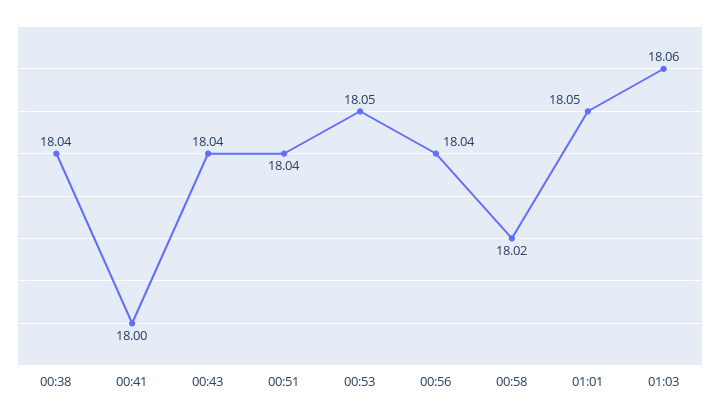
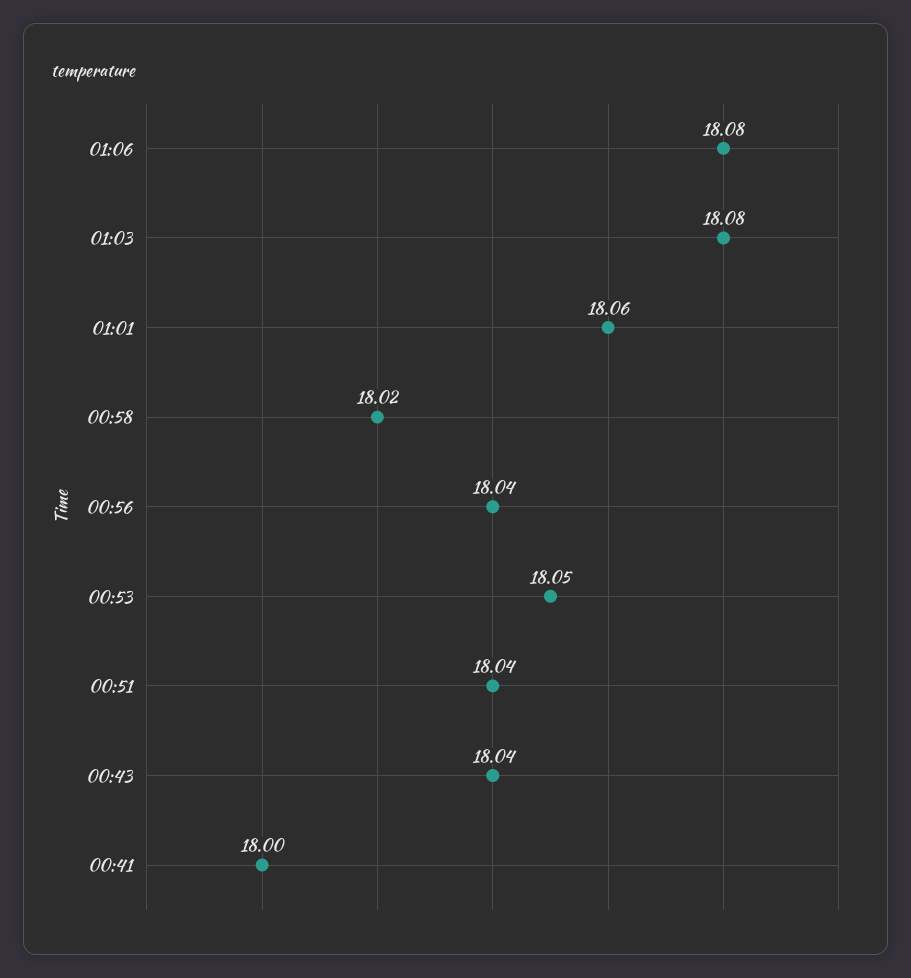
00:38: 18.04 -> none
01:01: 18.05 -> 18.06
01:03: 18.06 -> 18.08
01:06: none -> 18.08

